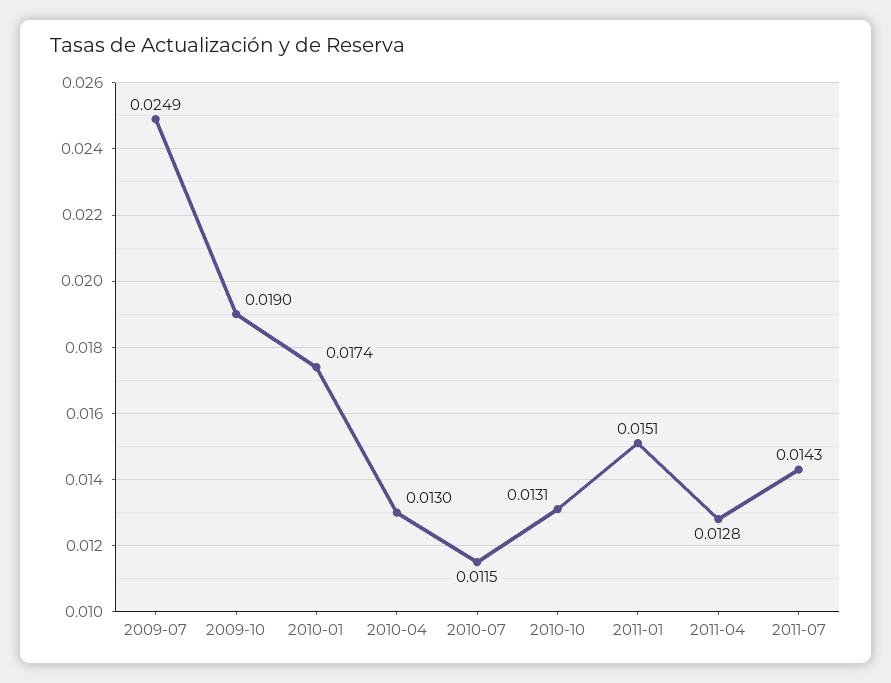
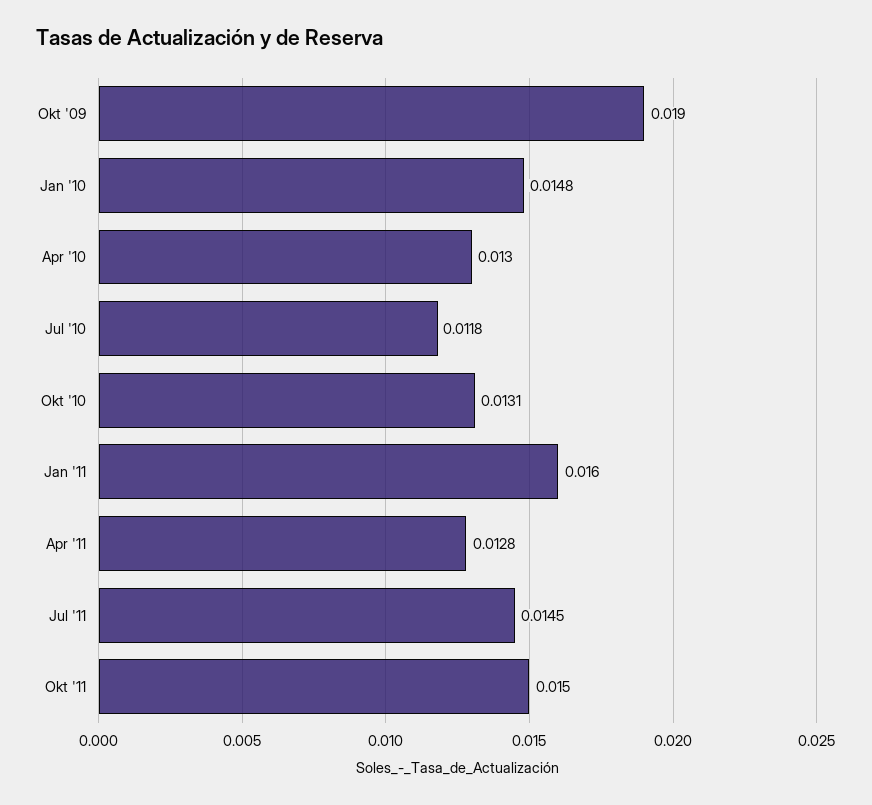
2009-07: 0.0249 -> none
2010-01: 0.0174 -> 0.0148
2010-07: 0.0115 -> 0.0118
2011-01: 0.0151 -> 0.016
2011-07: 0.0143 -> 0.0145
Okt '11: none -> 0.015

